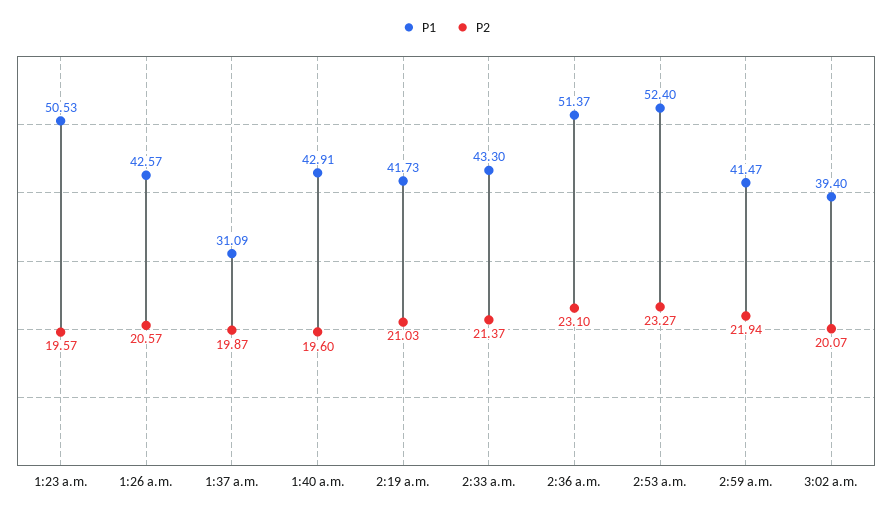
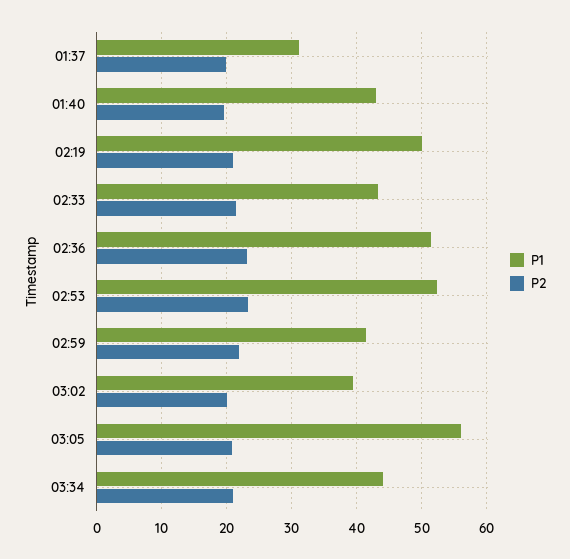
P1, 1:23 a.m.: 50.53 -> none
P2, 1:23 a.m.: 19.57 -> none
P1, 1:26 a.m.: 42.57 -> none
P2, 1:26 a.m.: 20.57 -> none
P1, 2:19 a.m.: 41.73 -> 50
P1, 03:05: none -> 56
P2, 03:05: none -> 21
P1, 03:34: none -> 44
P2, 03:34: none -> 21

